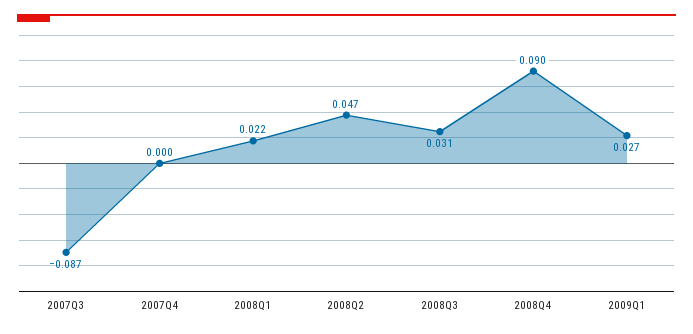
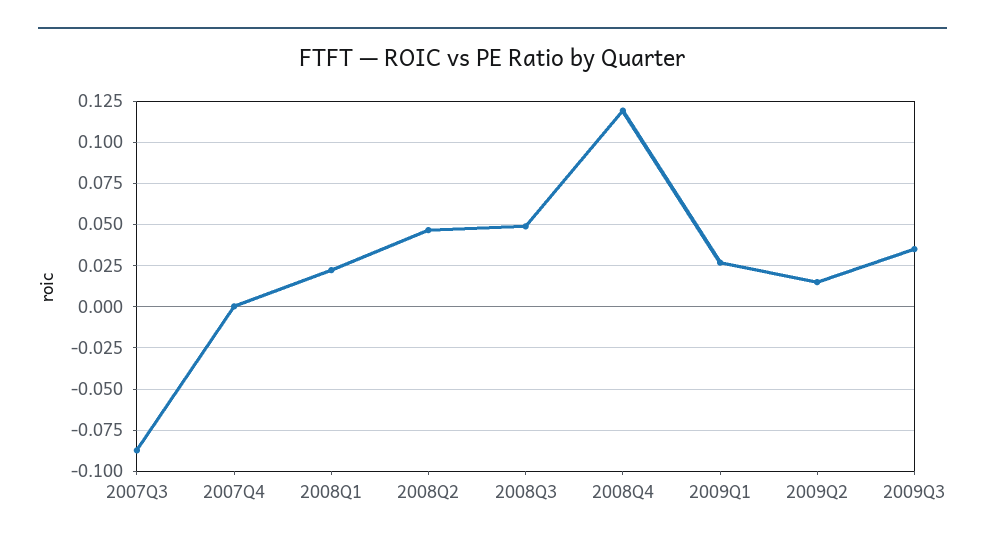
2008Q3: 0.031 -> 0.05
2008Q4: 0.09 -> 0.12
2009Q2: none -> 0.015
2009Q3: none -> 0.035

